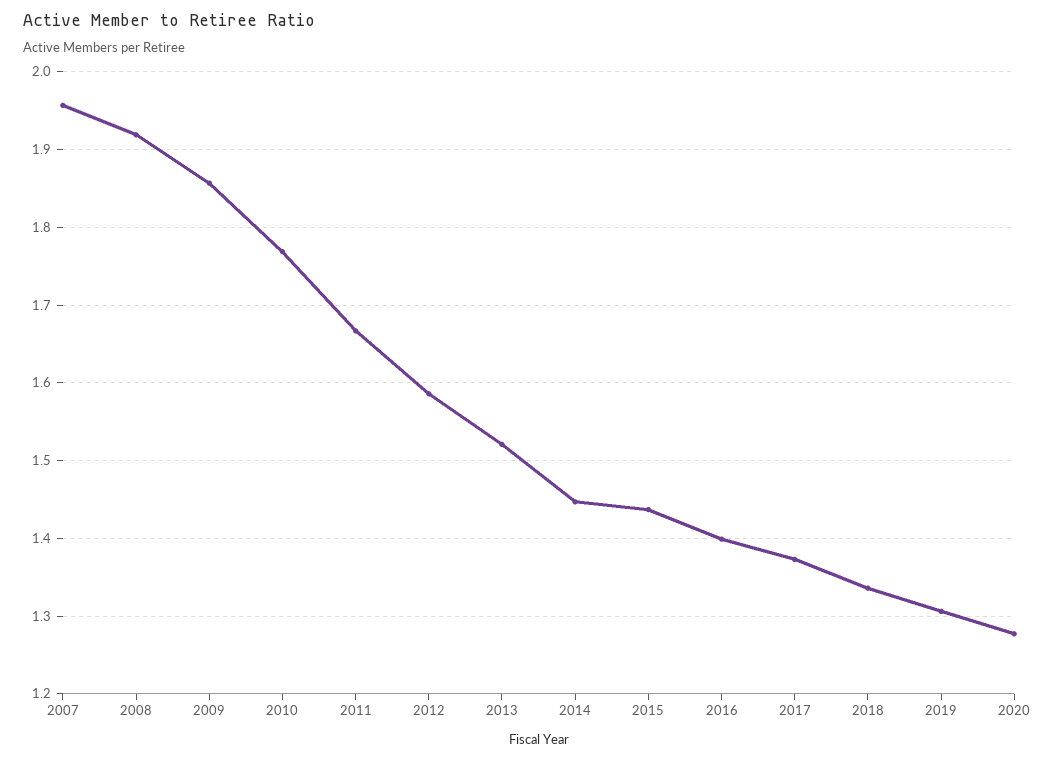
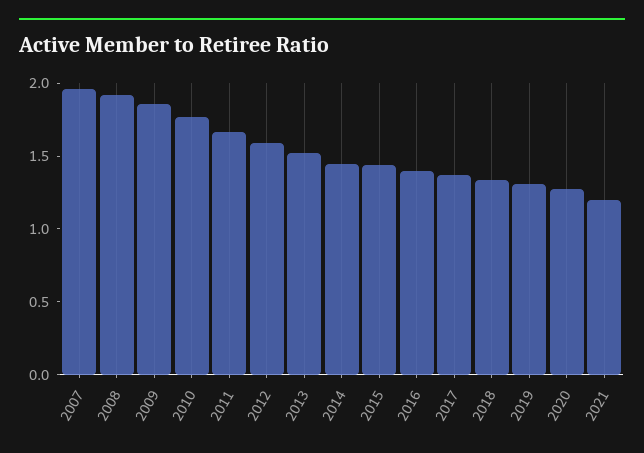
2021: none -> 1.2

